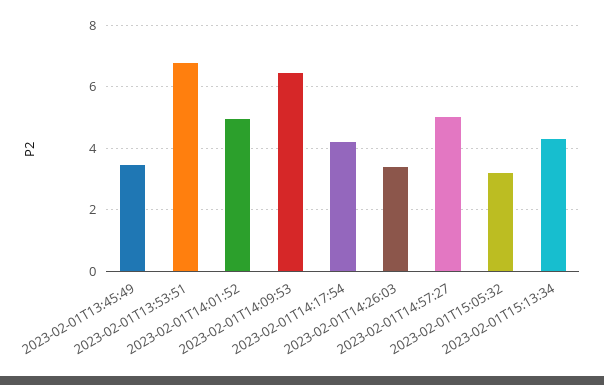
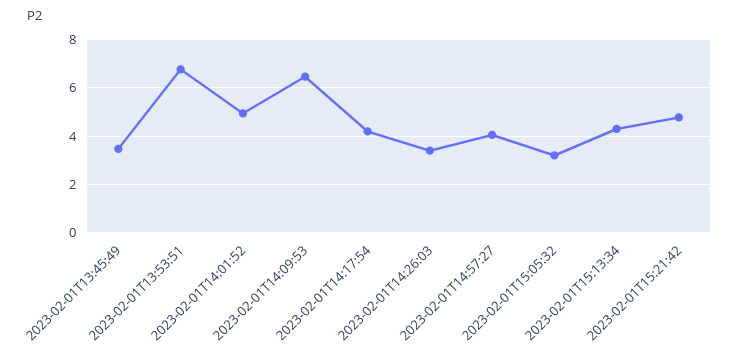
2023-02-01T14:57:27: 5 -> 4
2023-02-01T15:21:42: none -> 4.75

